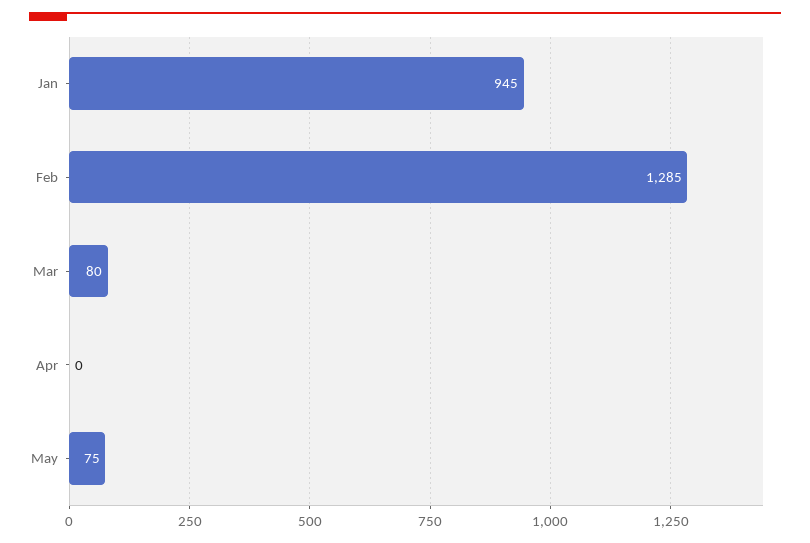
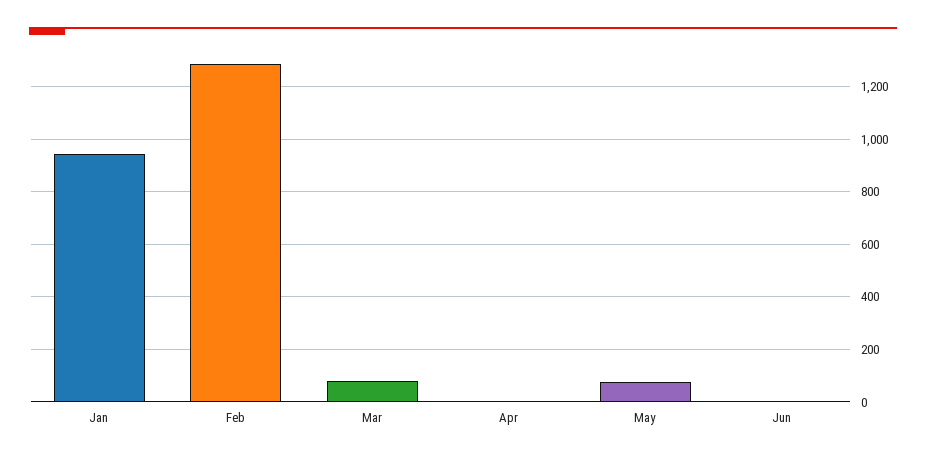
Jun: none -> 0

